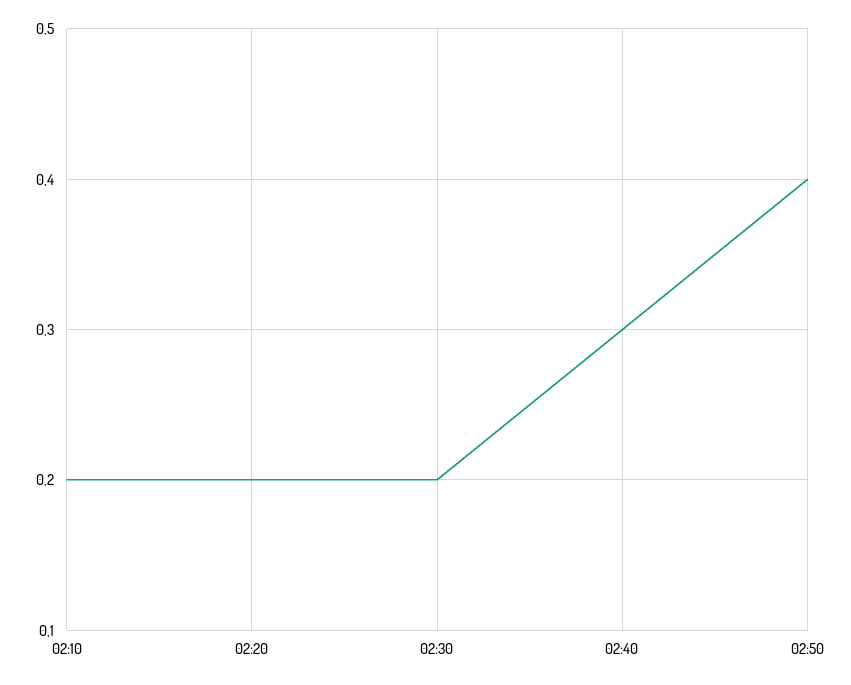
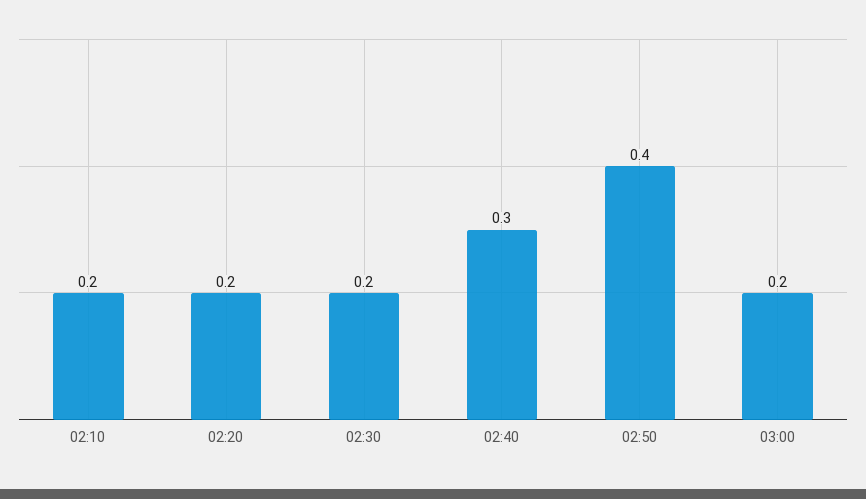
03:00: none -> 0.2

